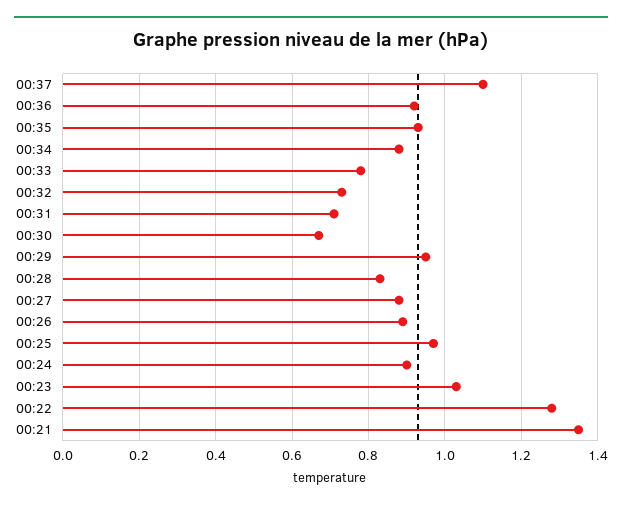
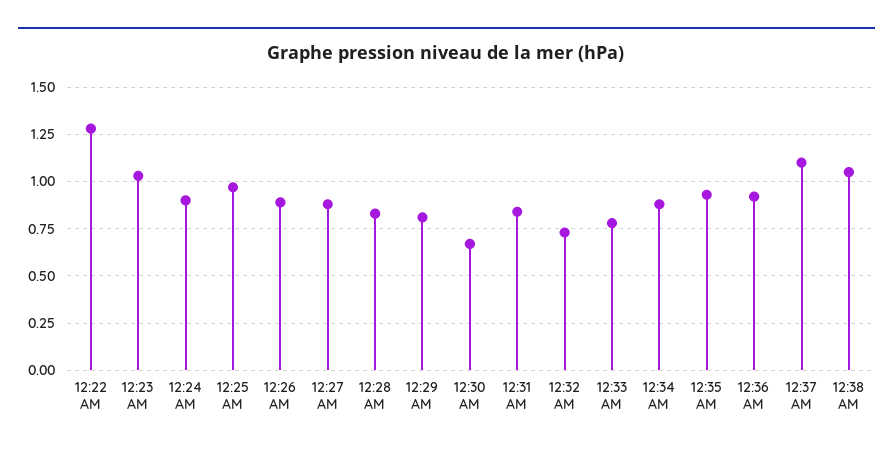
00:31: 0.7 -> 0.85
00:29: 0.95 -> 0.8
00:21: 1.35 -> none
12:38 AM: none -> 1.05

